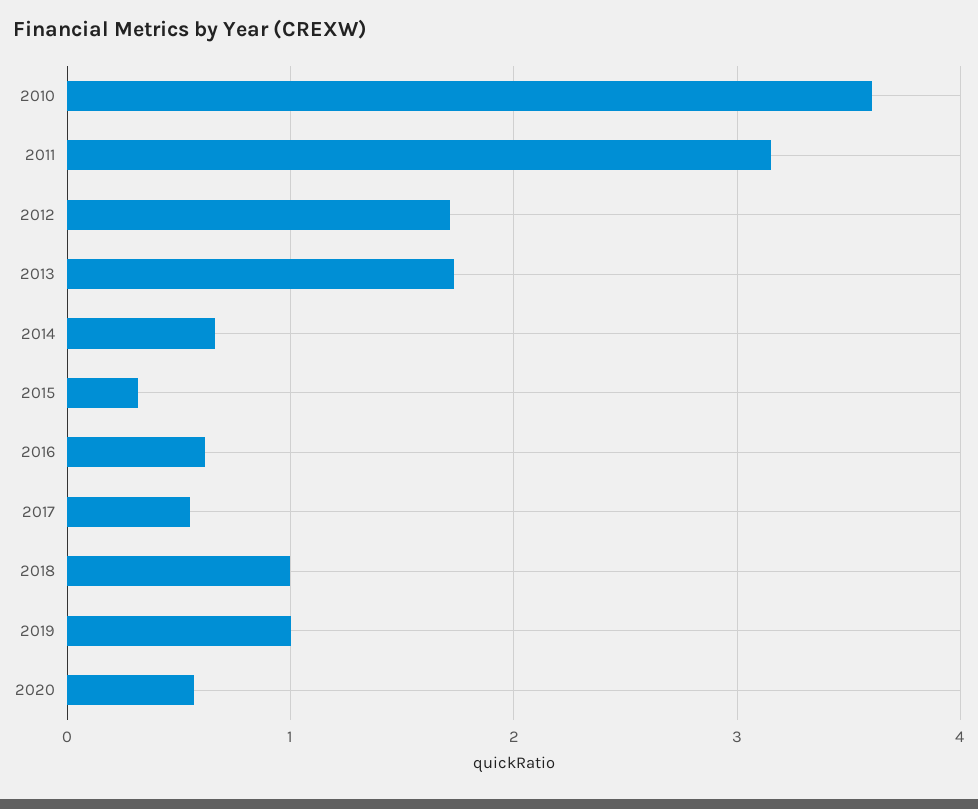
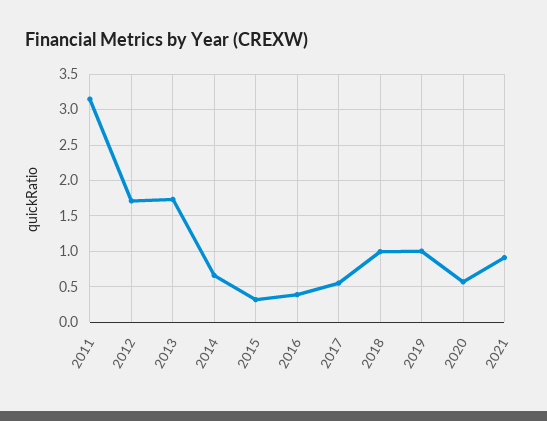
2010: 3.6 -> none
2016: 0.6 -> 0.4
2021: none -> 0.9

